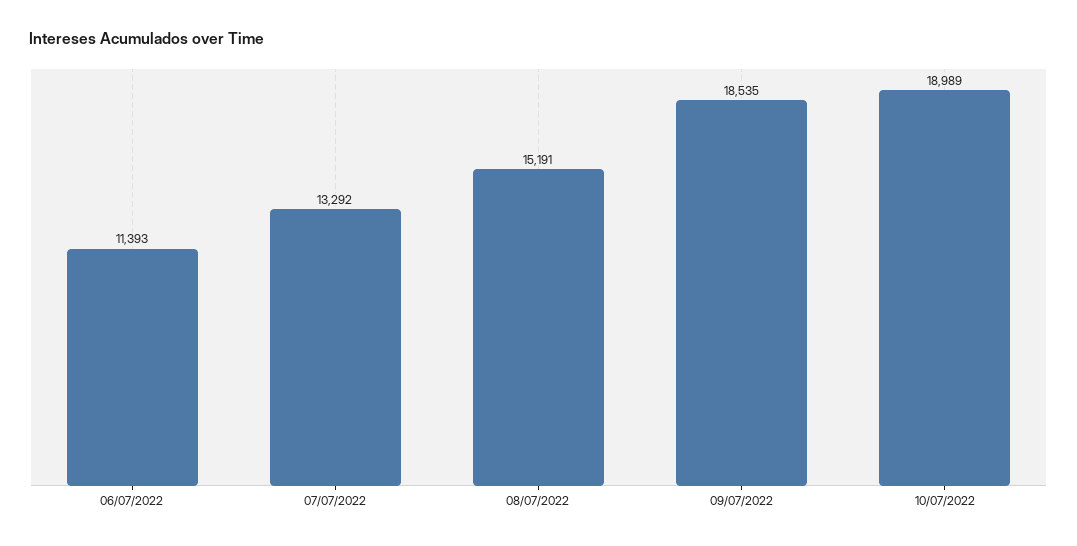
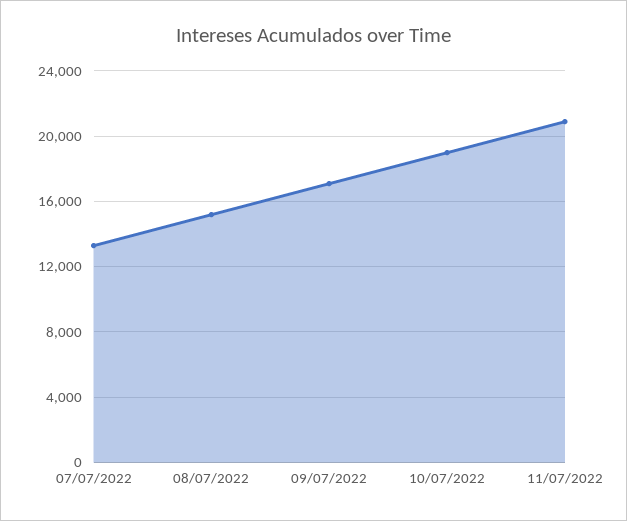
06/07/2022: 11393 -> none
09/07/2022: 18535 -> 17000
11/07/2022: none -> 21000

